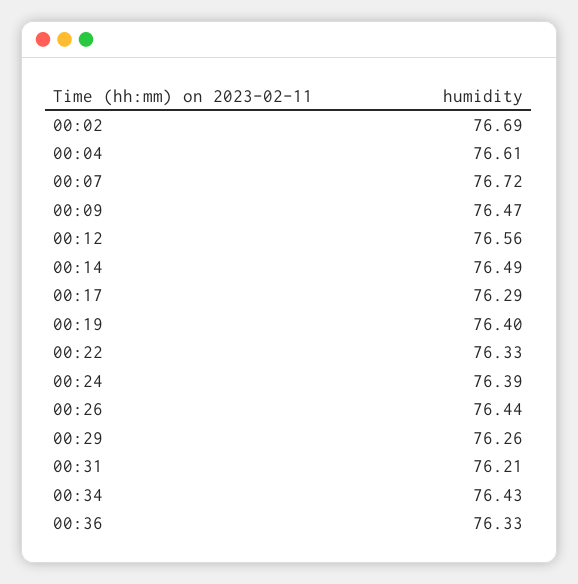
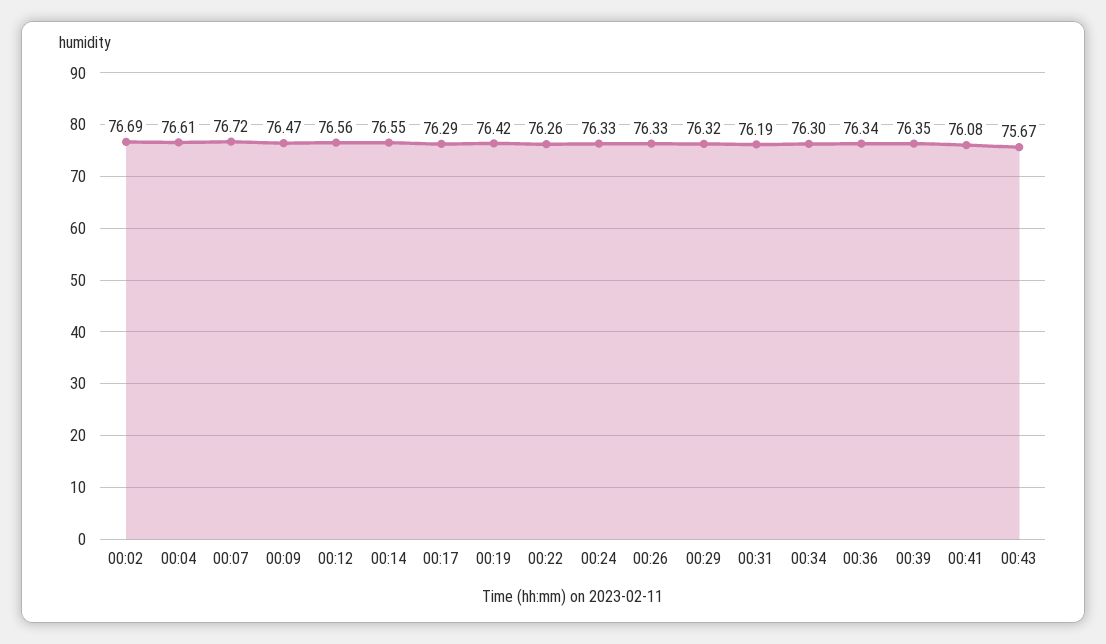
00:14: 76.49 -> 76.55
00:19: 76.4 -> 76.42
00:22: 76.33 -> 76.26
00:24: 76.39 -> 76.33
00:26: 76.44 -> 76.33
00:29: 76.26 -> 76.32
00:31: 76.21 -> 76.19
00:34: 76.43 -> 76.3
00:36: 76.33 -> 76.34
00:39: none -> 76.35
00:41: none -> 76.08
00:43: none -> 75.67

